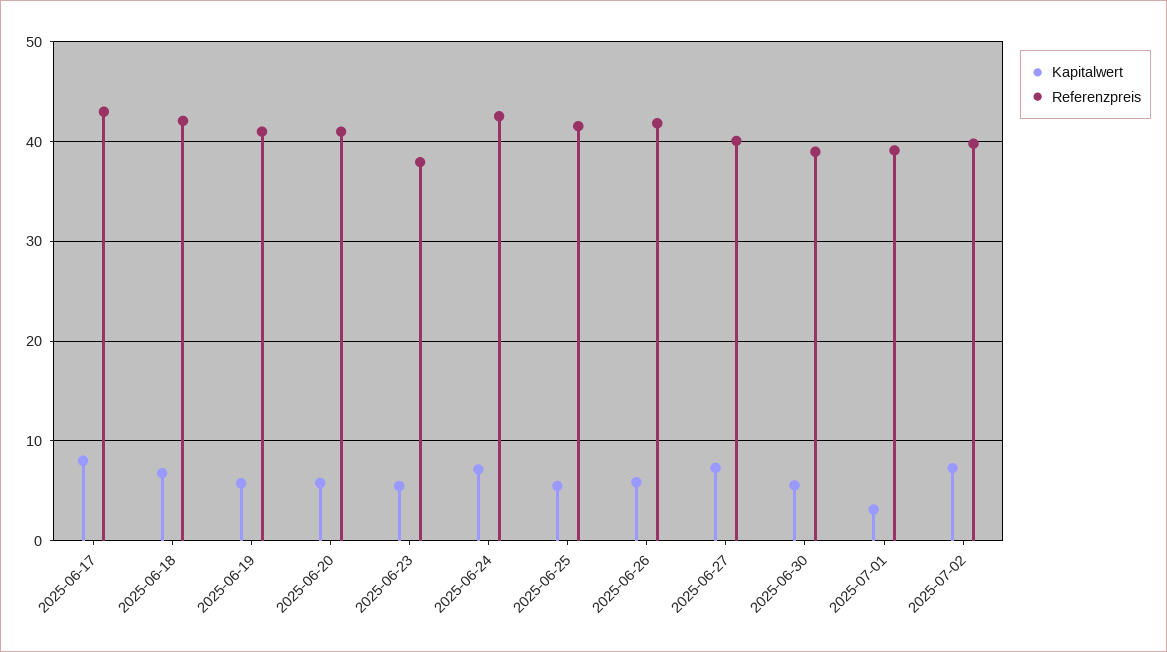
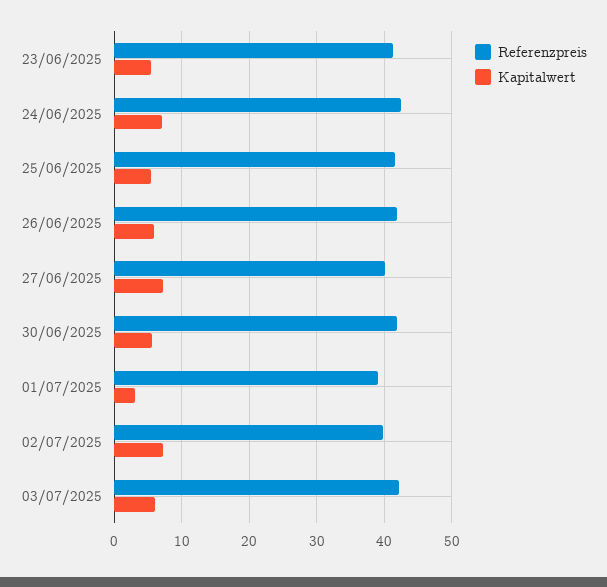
Kapitalwert, 2025-06-17: 8 -> none
Referenzpreis, 2025-06-17: 43 -> none
Kapitalwert, 2025-06-18: 7 -> none
Referenzpreis, 2025-06-18: 42 -> none
Kapitalwert, 2025-06-19: 6 -> none
Referenzpreis, 2025-06-19: 41 -> none
Kapitalwert, 2025-06-20: 6 -> none
Referenzpreis, 2025-06-20: 41 -> none
Referenzpreis, 2025-06-23: 38 -> 41
Referenzpreis, 2025-06-30: 39 -> 42
Referenzpreis, 03/07/2025: none -> 42
Kapitalwert, 03/07/2025: none -> 6

